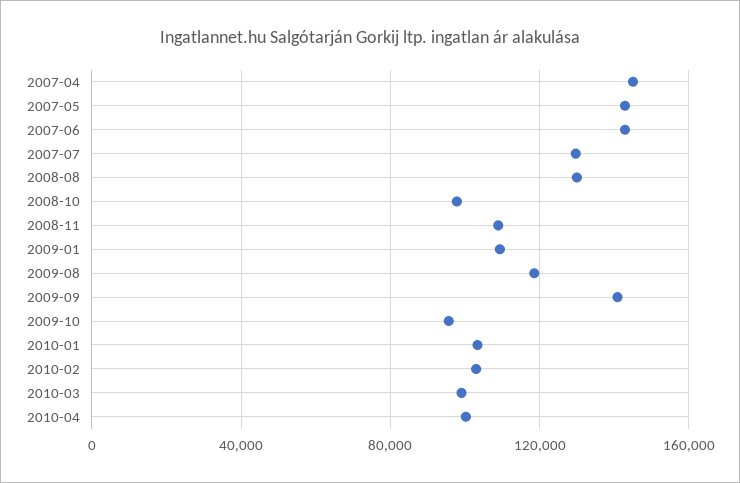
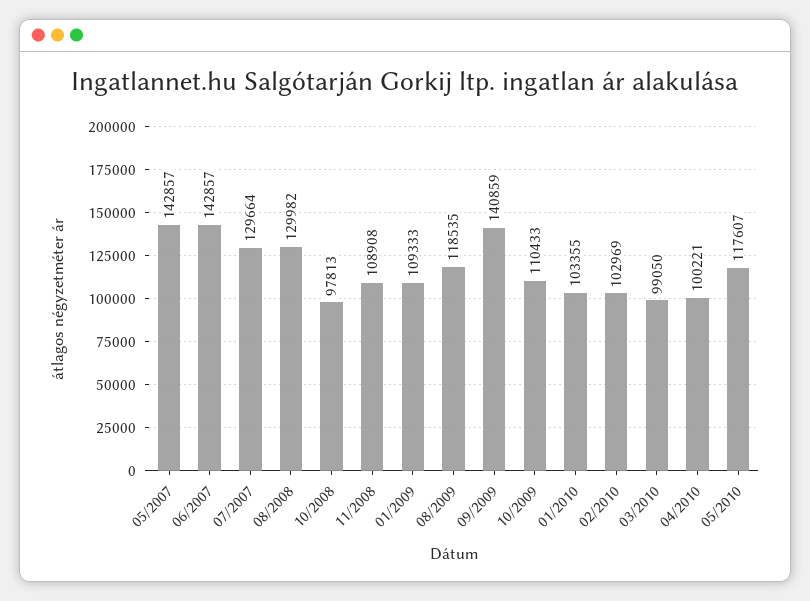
2007-04: 145000 -> none
2009-10: 95000 -> 110433
05/2010: none -> 117607

